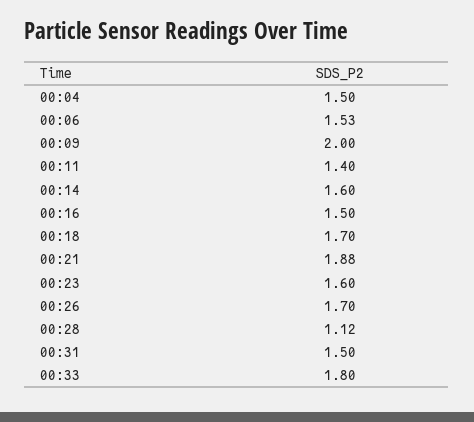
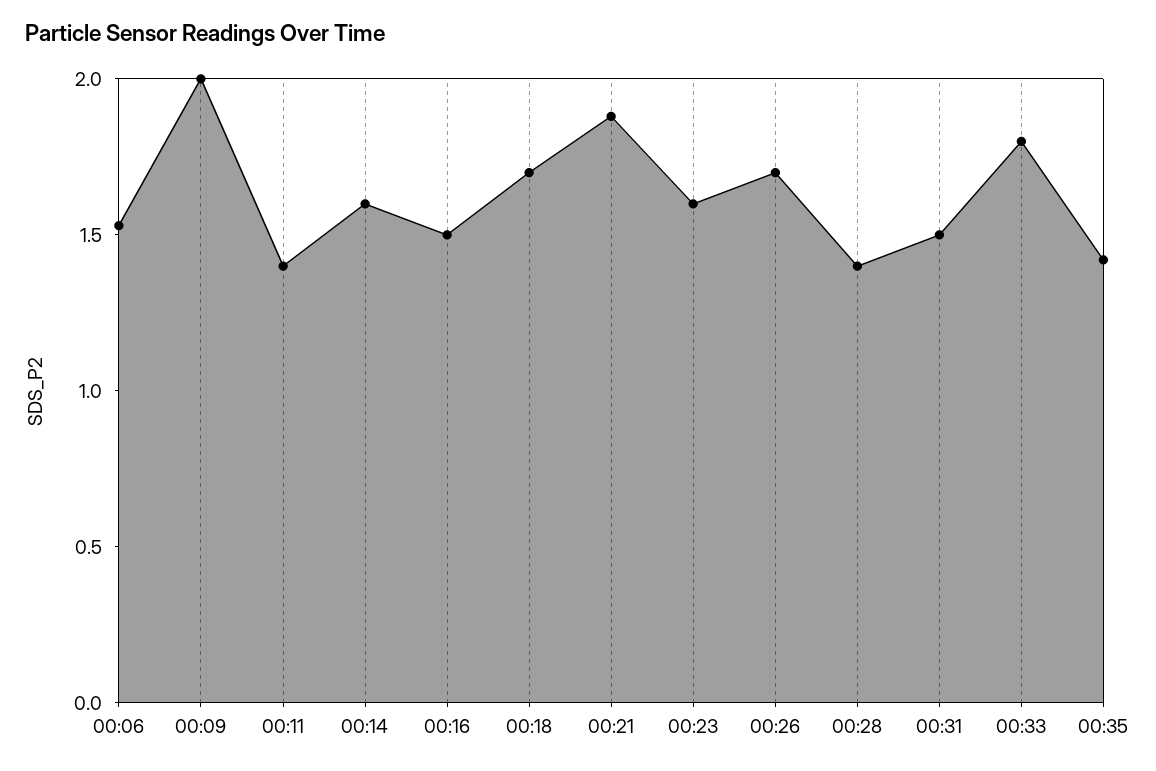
00:04: 1.5 -> none
00:28: 1.12 -> 1.4
00:35: none -> 1.4

